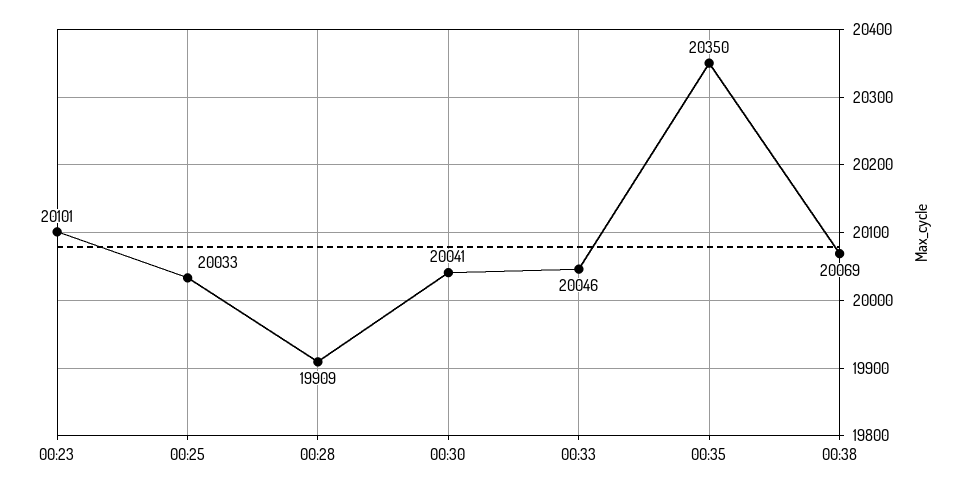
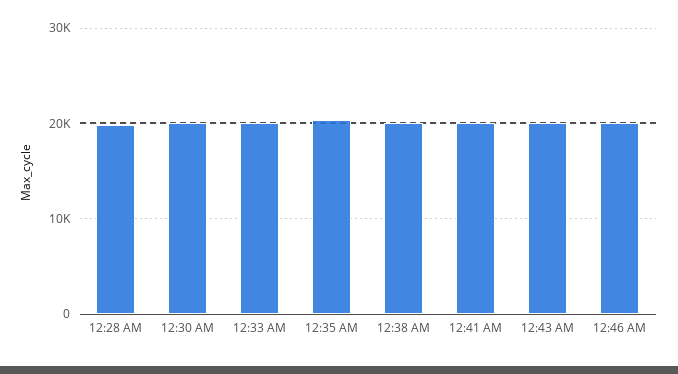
00:23: 20101 -> none
00:25: 20033 -> none
12:41 AM: none -> 20000
12:43 AM: none -> 20000
12:46 AM: none -> 20000

